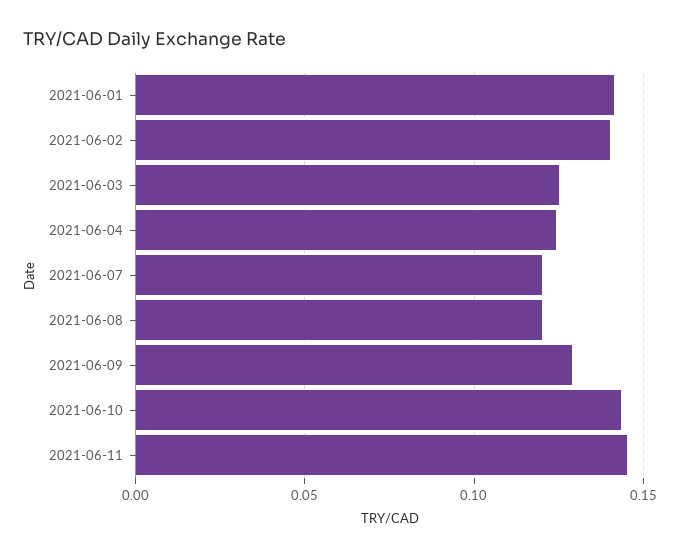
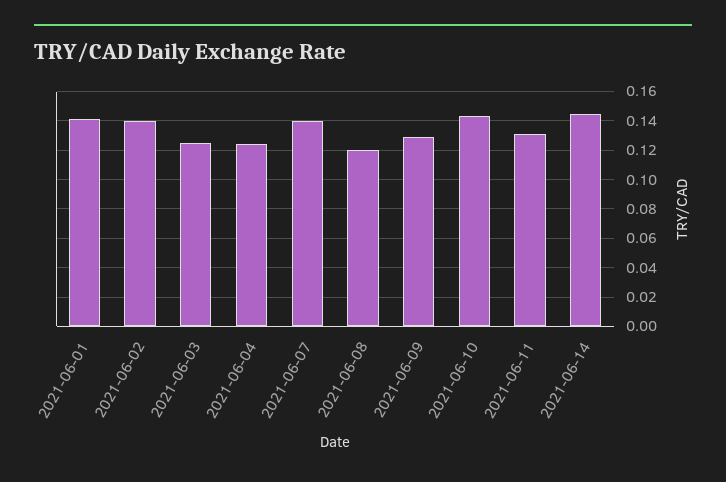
2021-06-07: 0.12 -> 0.14
2021-06-11: 0.145 -> 0.13
2021-06-14: none -> 0.145

